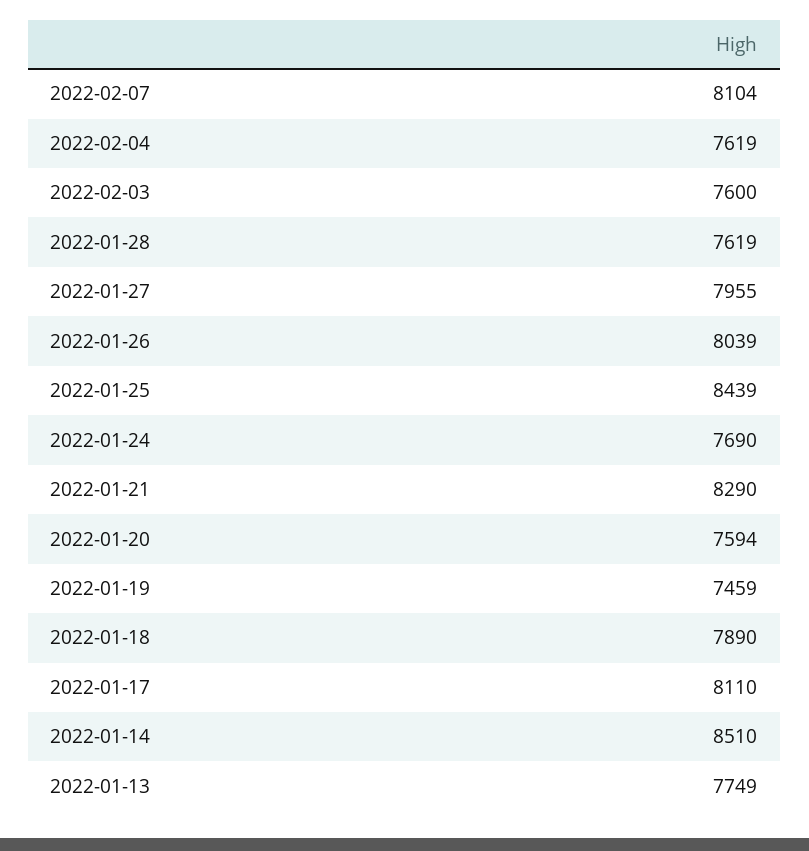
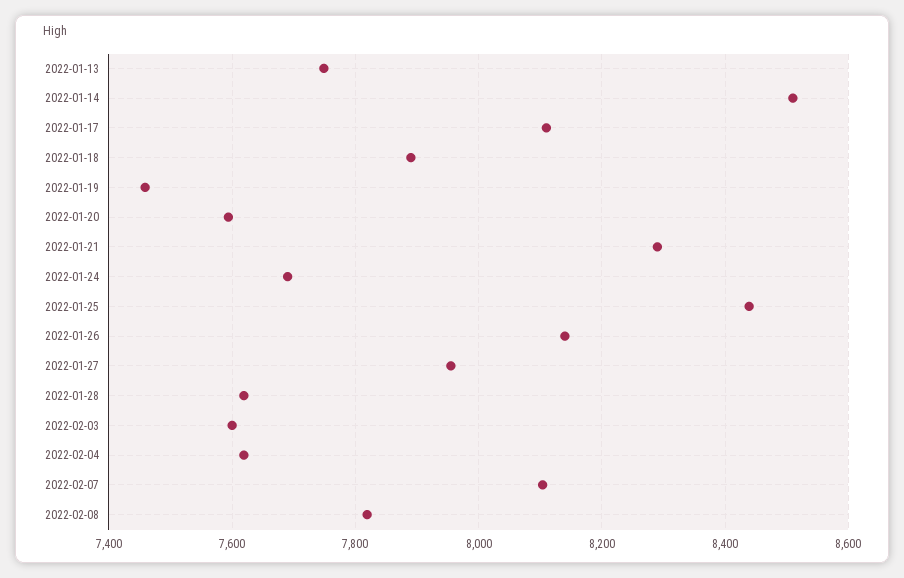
2022-01-26: 8039 -> 8140
2022-02-08: none -> 7820

